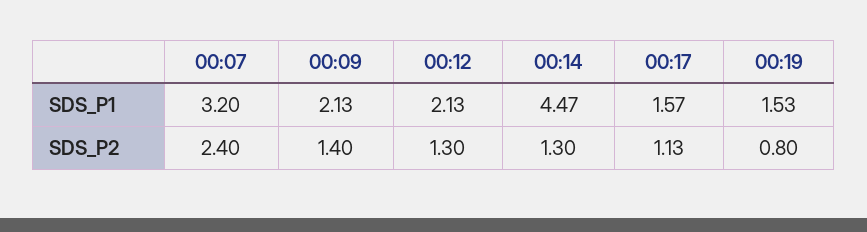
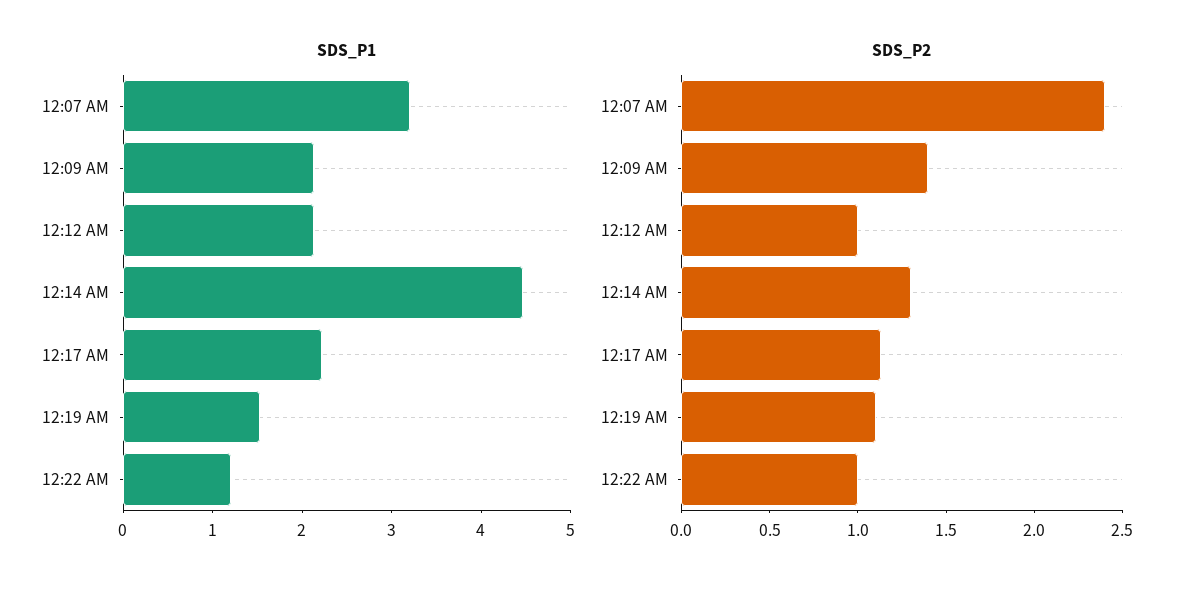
SDS_P1, 00:17: 1.57 -> 2.2
SDS_P2, 00:12: 1.3 -> 1
SDS_P2, 00:19: 0.8 -> 1.1
SDS_P1, 12:22 AM: none -> 1.2
SDS_P2, 12:22 AM: none -> 1

